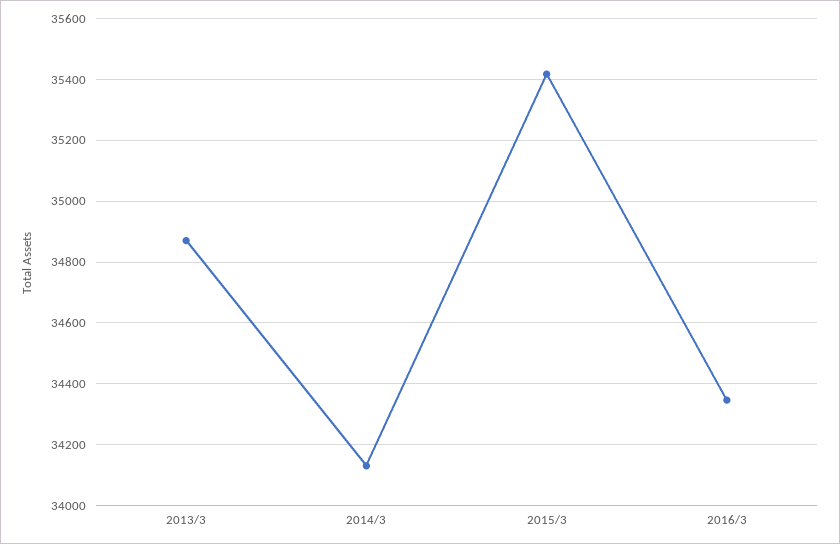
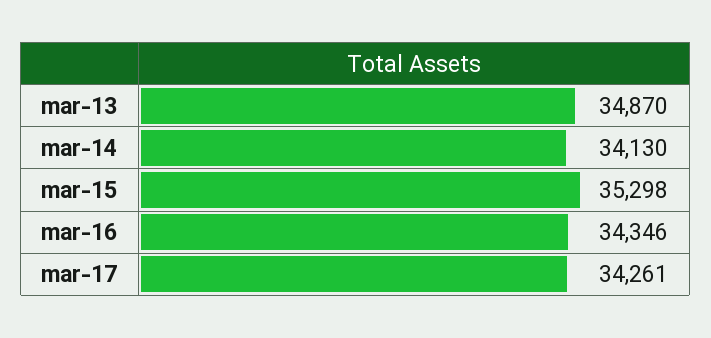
2015/3: 35420 -> 35298
mar-17: none -> 34261

